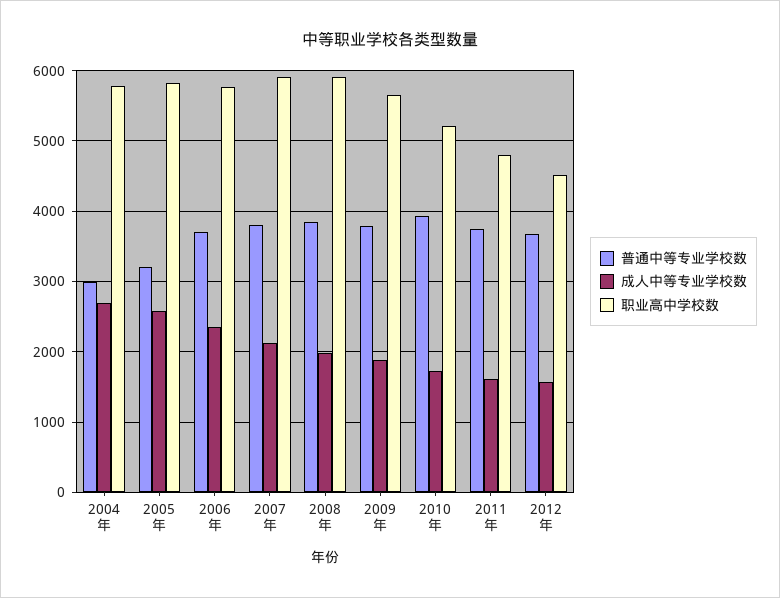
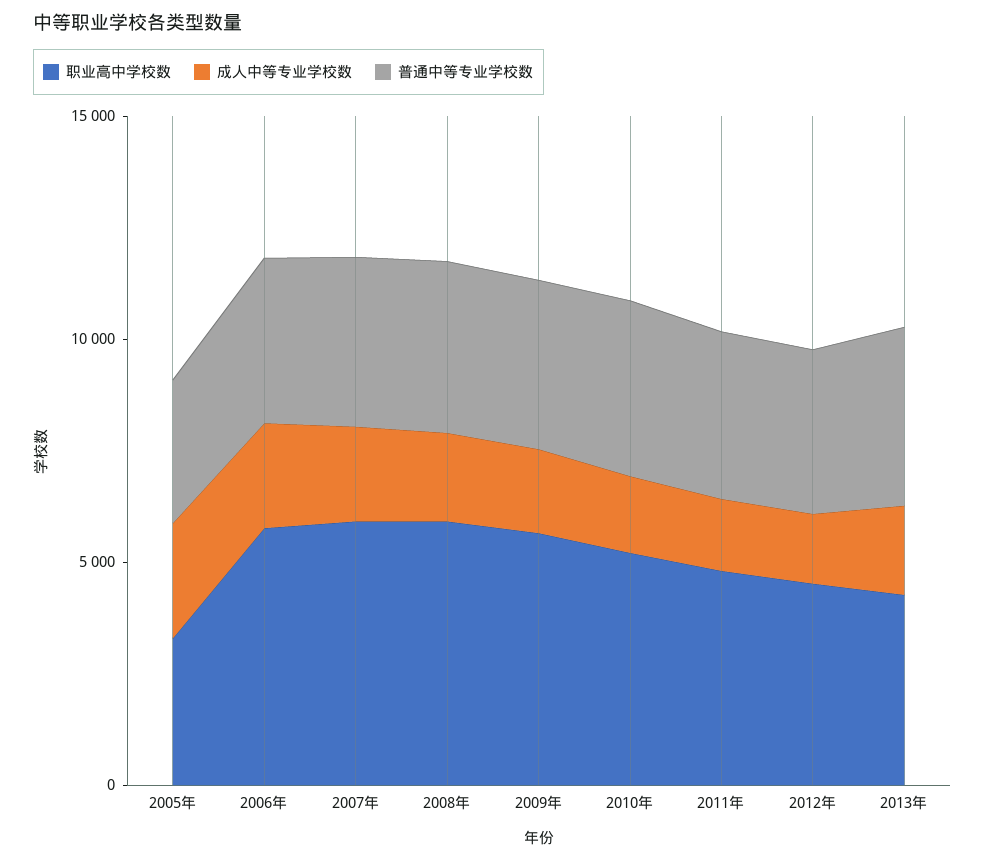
普通中等专业学校数, 2004年: 3000 -> none
成人中等专业学校数, 2004年: 2700 -> none
职业高中学校数, 2004年: 5800 -> none
职业高中学校数, 2005年: 5800 -> 3000
职业高中学校数, 2013年: none -> 4000
成人中等专业学校数, 2013年: none -> 2000
普通中等专业学校数, 2013年: none -> 4000

